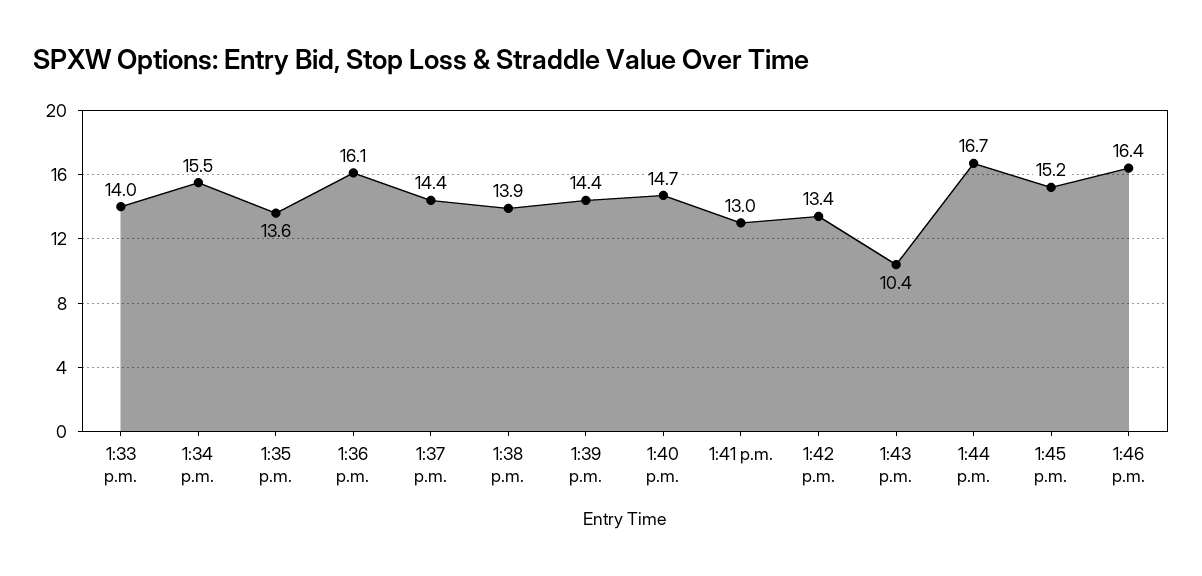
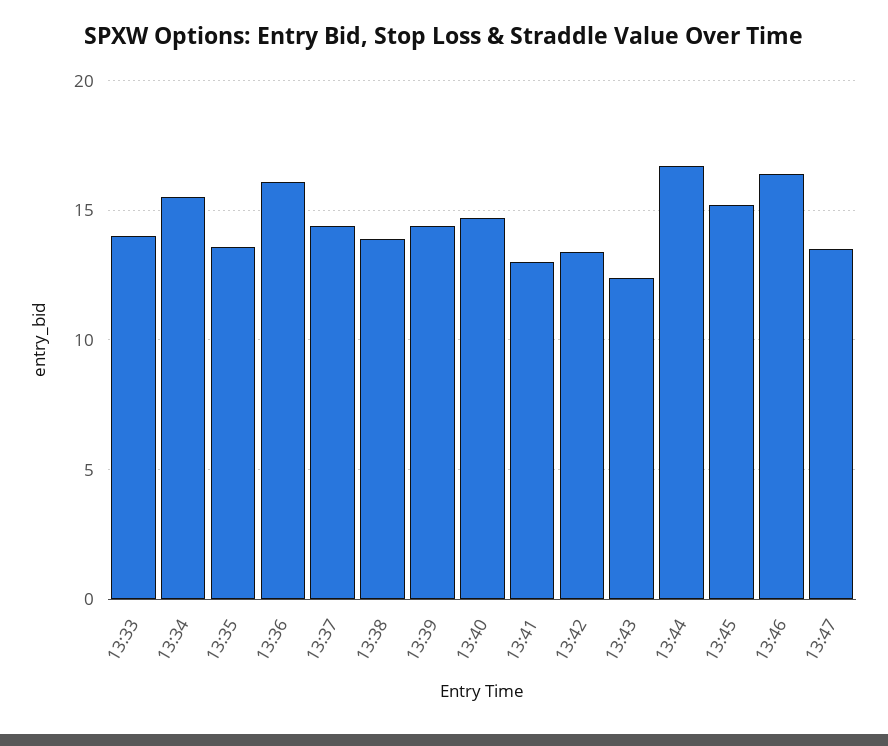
1:43 p.m.: 10.4 -> 12.5
13:47: none -> 13.5

